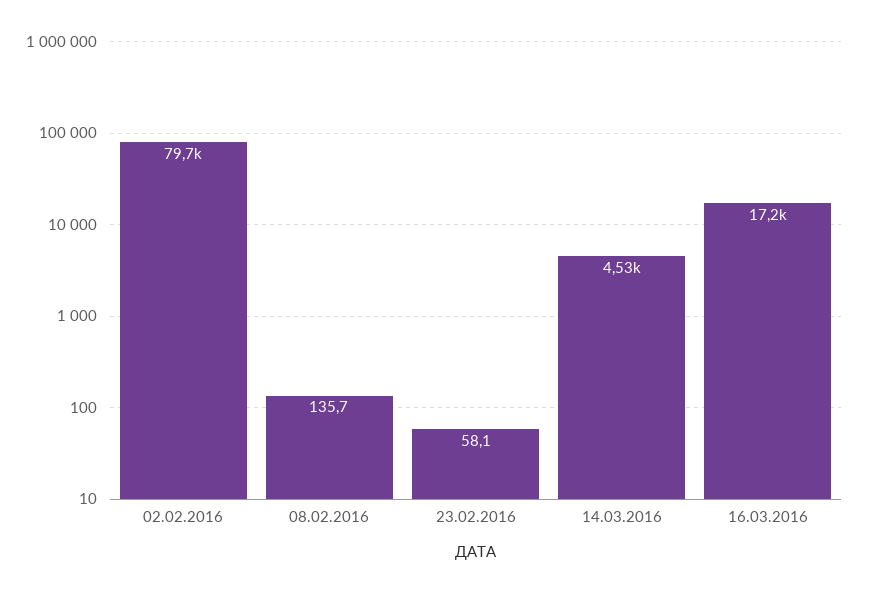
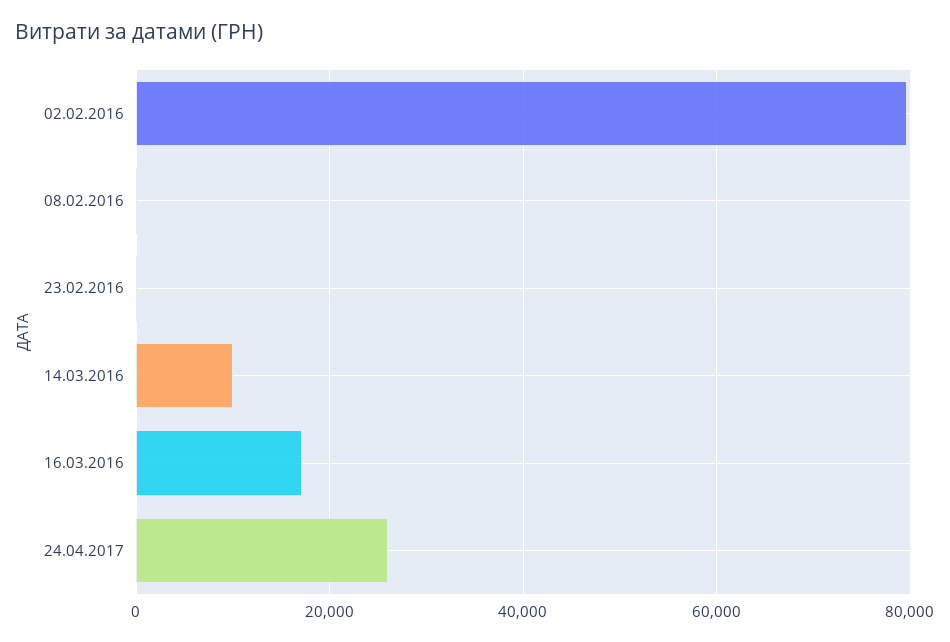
14.03.2016: 4530 -> 10000
24.04.2017: none -> 26000

